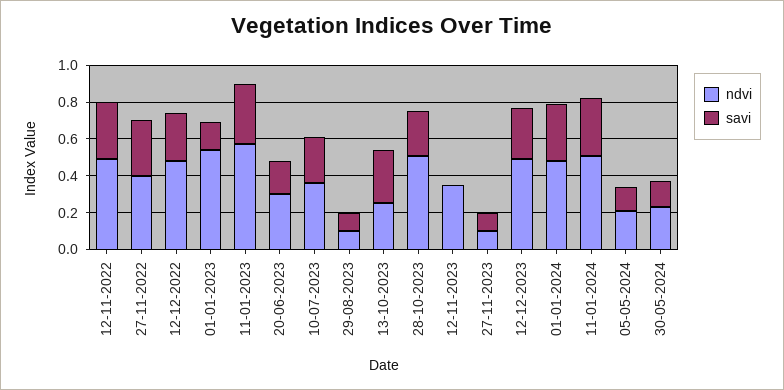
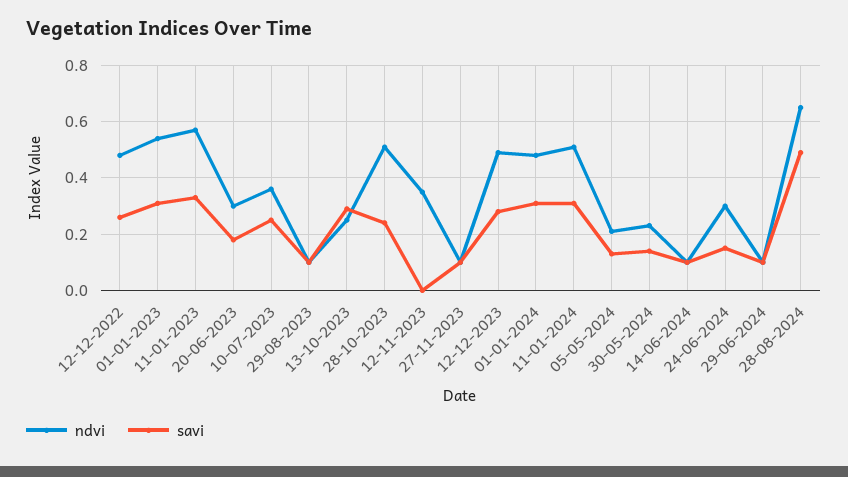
ndvi, 12-11-2022: 0.5 -> none
savi, 12-11-2022: 0.3 -> none
ndvi, 27-11-2022: 0.4 -> none
savi, 27-11-2022: 0.3 -> none
savi, 01-01-2023: 0.15 -> 0.3
ndvi, 14-06-2024: none -> 0.1
savi, 14-06-2024: none -> 0.1
ndvi, 24-06-2024: none -> 0.3
savi, 24-06-2024: none -> 0.15
ndvi, 29-06-2024: none -> 0.1
savi, 29-06-2024: none -> 0.1
ndvi, 28-08-2024: none -> 0.65
savi, 28-08-2024: none -> 0.5

